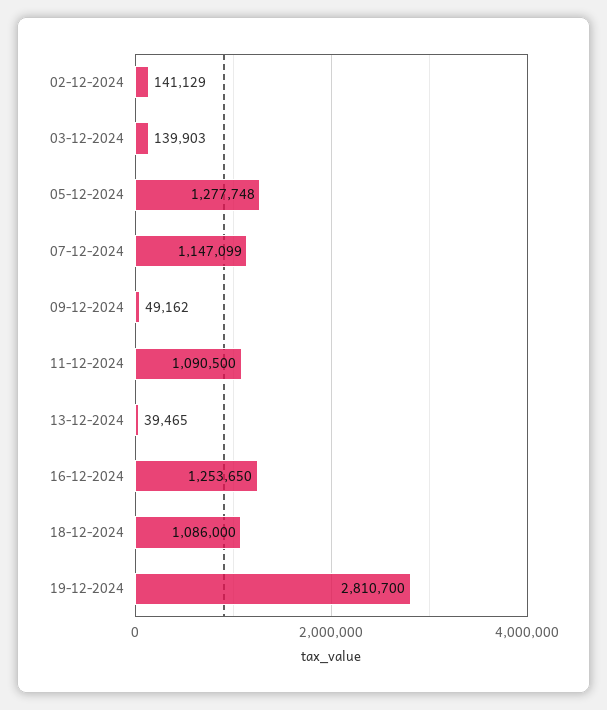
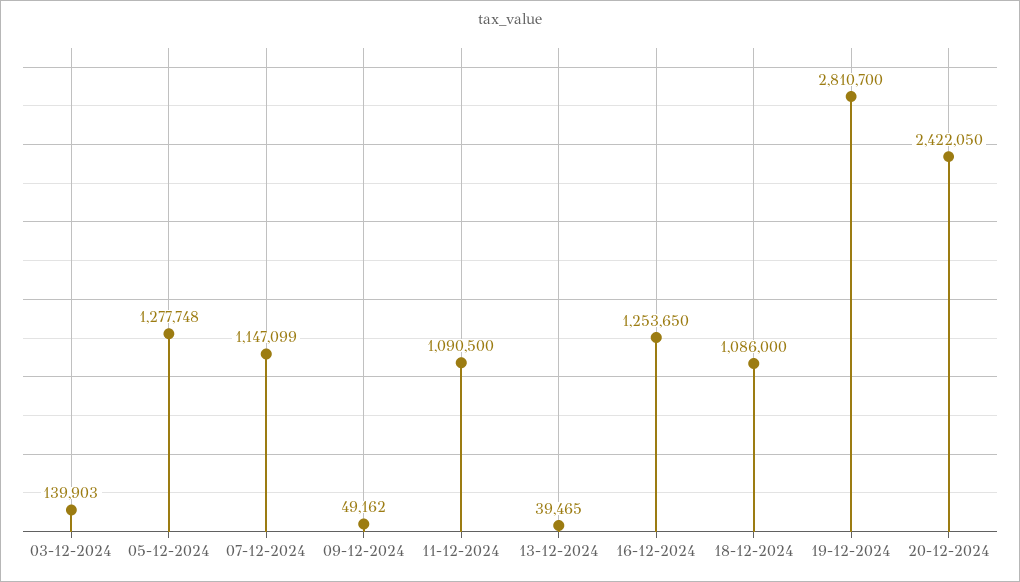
02-12-2024: 141129 -> none
20-12-2024: none -> 2422050

